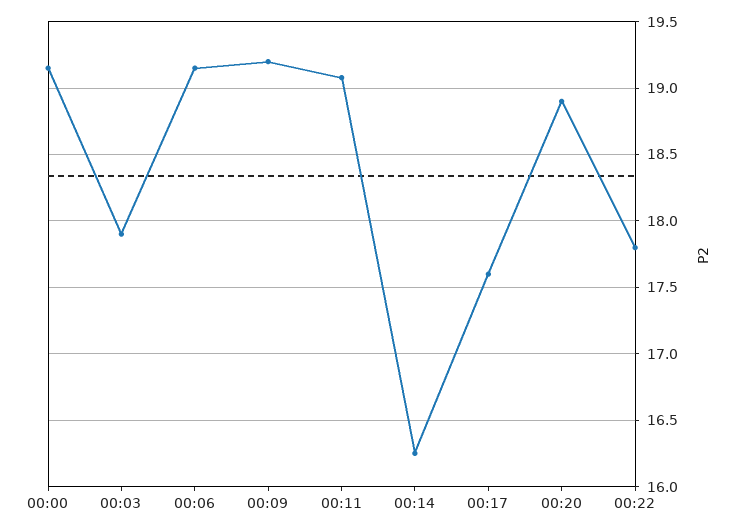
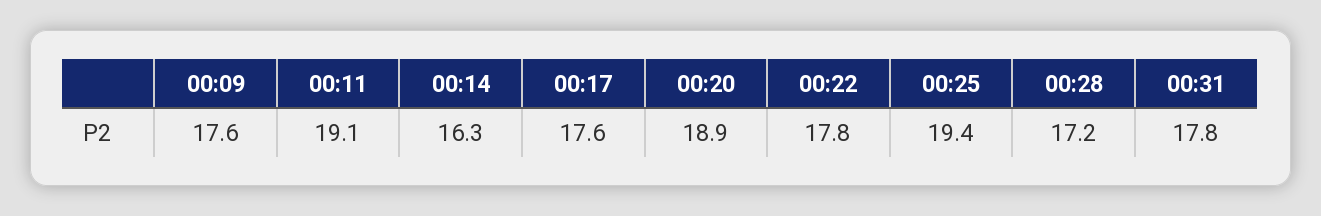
00:00: 19.15 -> none
00:03: 17.9 -> none
00:06: 19.15 -> none
00:09: 19.2 -> 17.6
00:25: none -> 19.4
00:28: none -> 17.2
00:31: none -> 17.8

